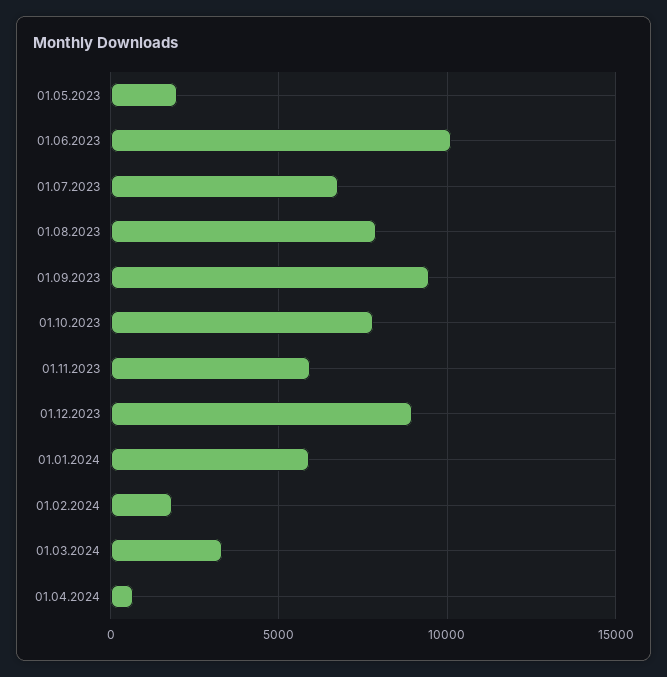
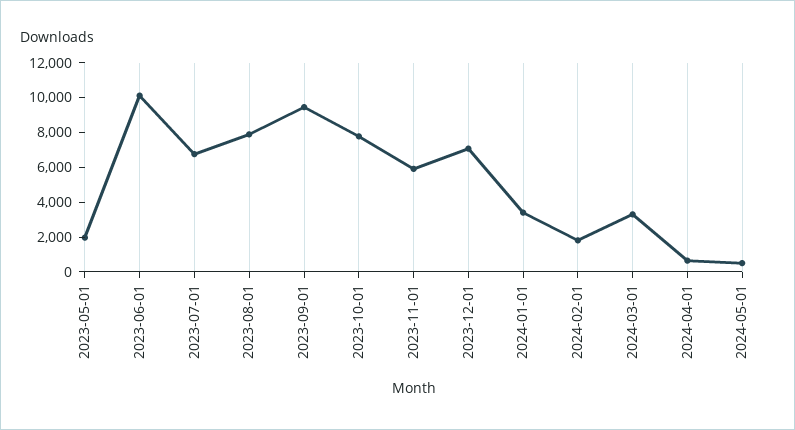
01.12.2023: 9000 -> 7000
01.01.2024: 6000 -> 3500
2024-05-01: none -> 500

